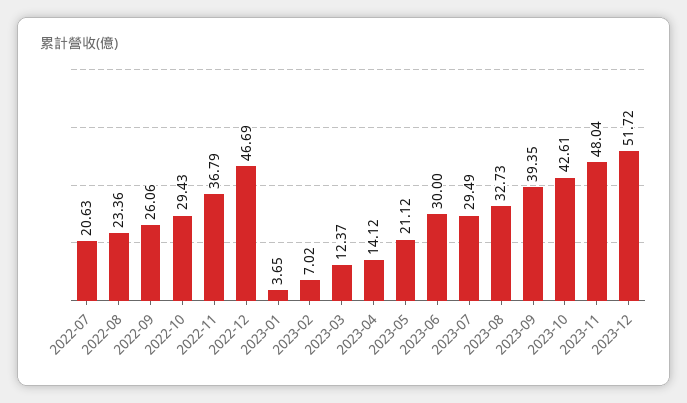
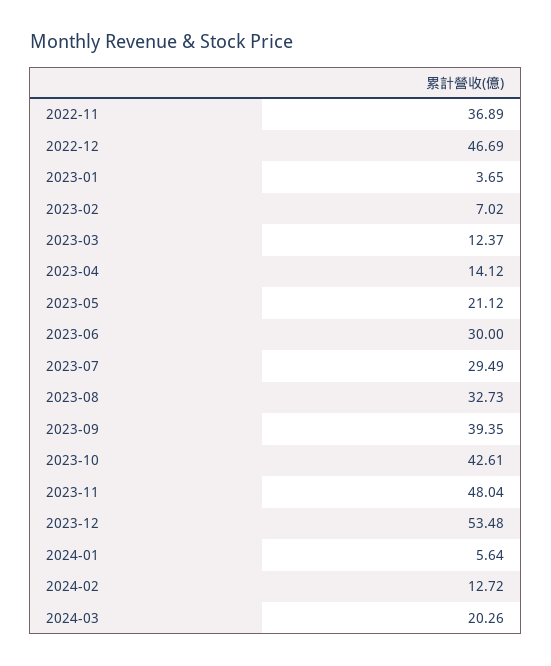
2022-07: 20.63 -> none
2022-08: 23.36 -> none
2022-09: 26.06 -> none
2022-10: 29.43 -> none
2022-11: 36.79 -> 36.89
2023-12: 51.72 -> 53.48
2024-01: none -> 5.64
2024-02: none -> 12.72
2024-03: none -> 20.26

